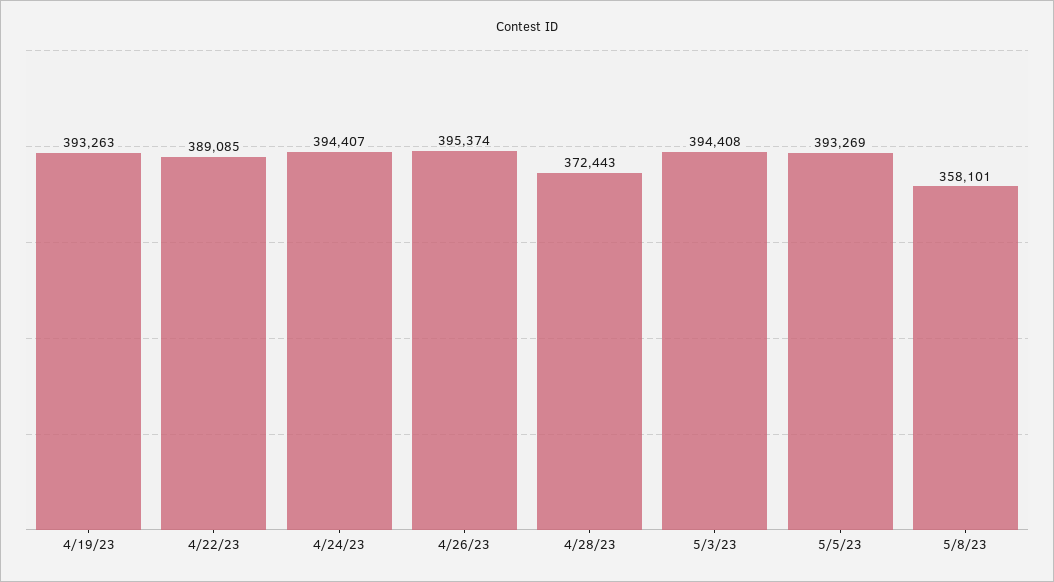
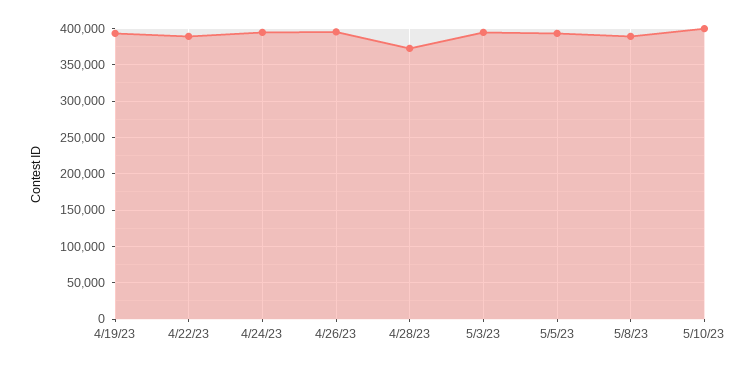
5/8/23: 358101 -> 390000
5/10/23: none -> 400000

